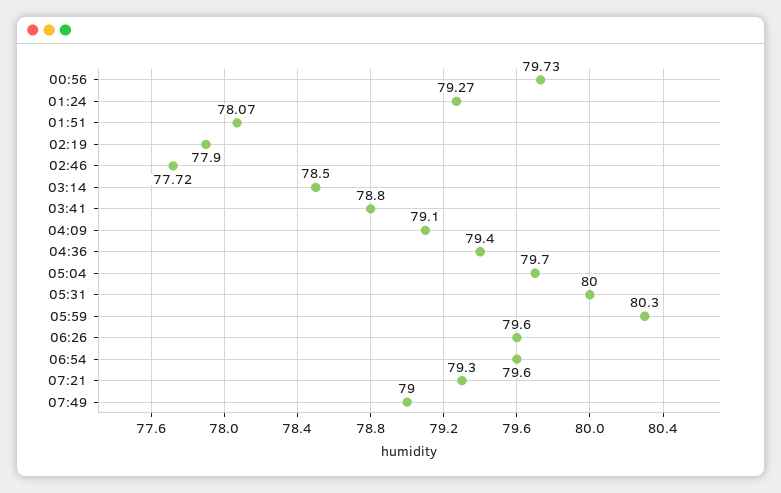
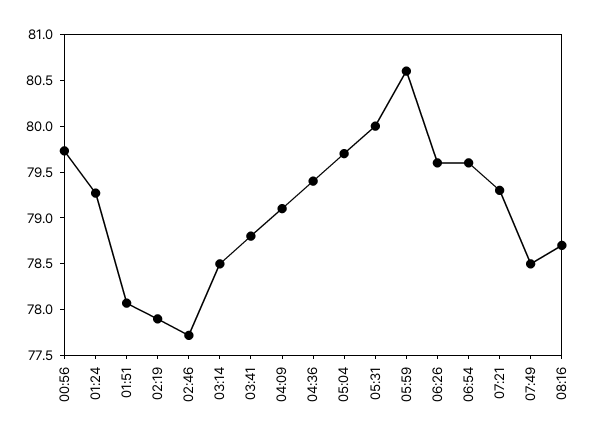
05:59: 80.3 -> 80.6
07:49: 79 -> 78.5
08:16: none -> 78.7

